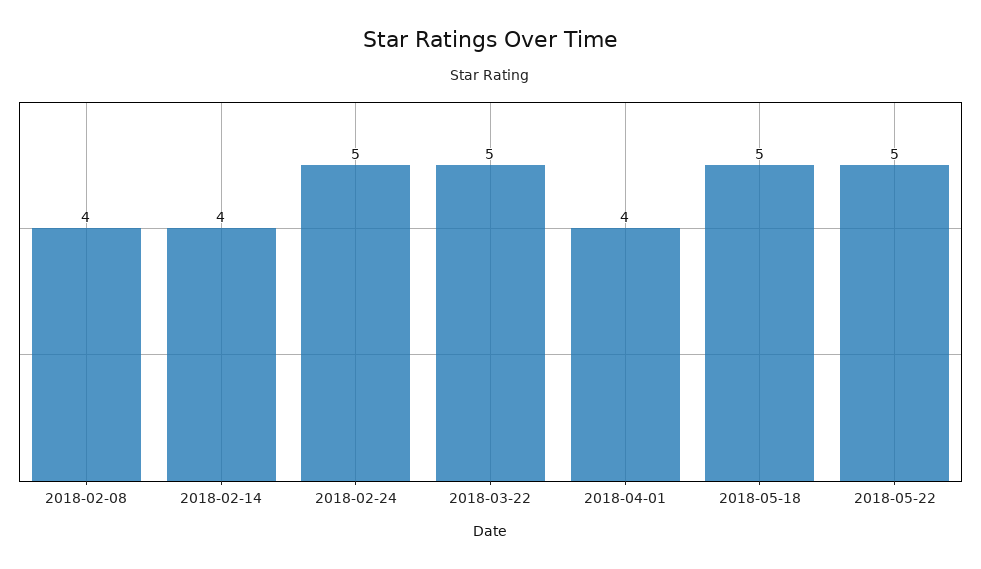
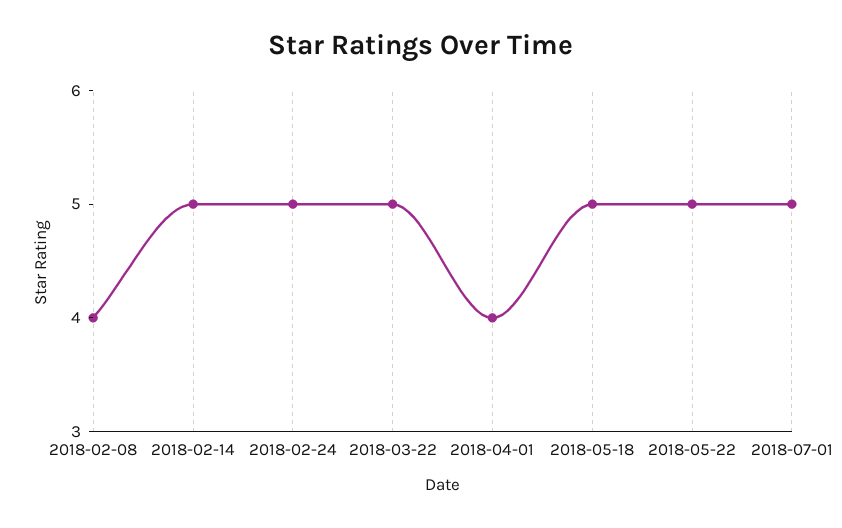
2018-02-14: 4 -> 5
2018-07-01: none -> 5

